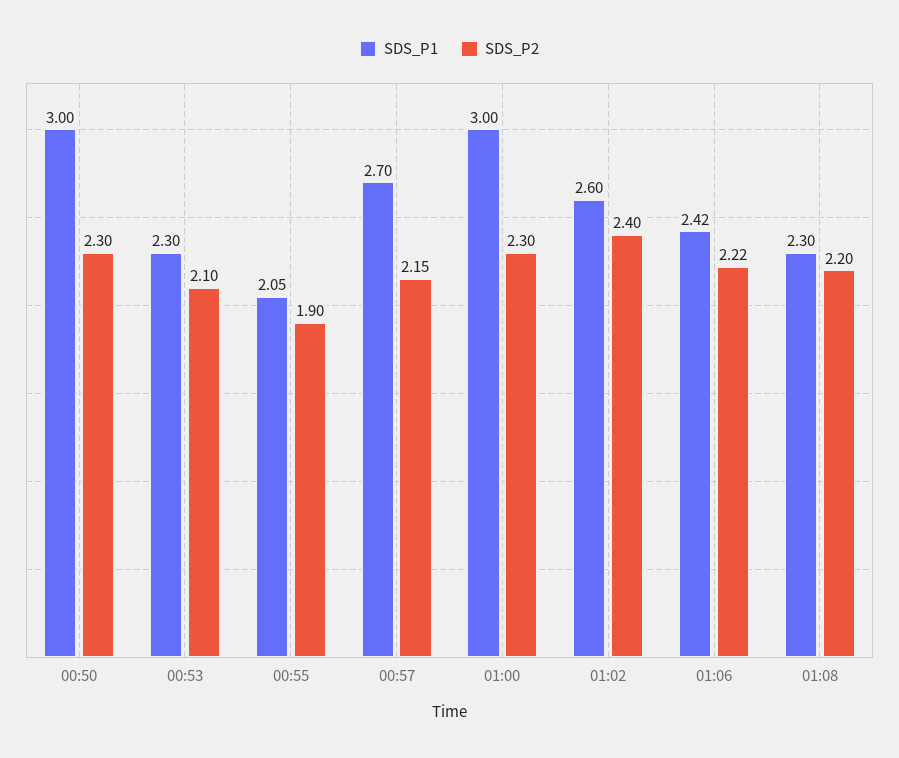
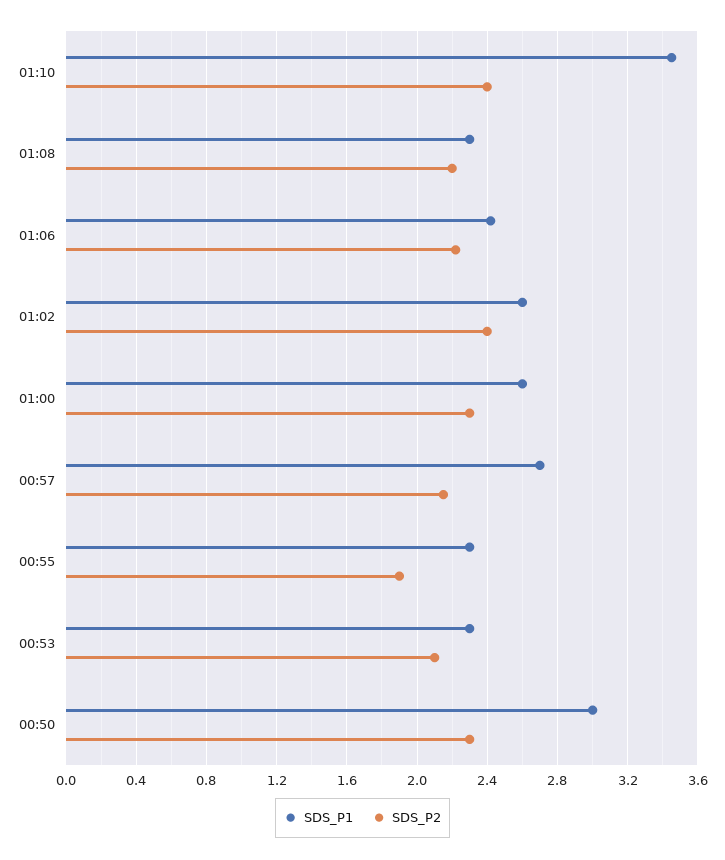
SDS_P1, 00:55: 2.05 -> 2.3
SDS_P1, 01:00: 3 -> 2.6
SDS_P1, 01:10: none -> 3.45
SDS_P2, 01:10: none -> 2.4

